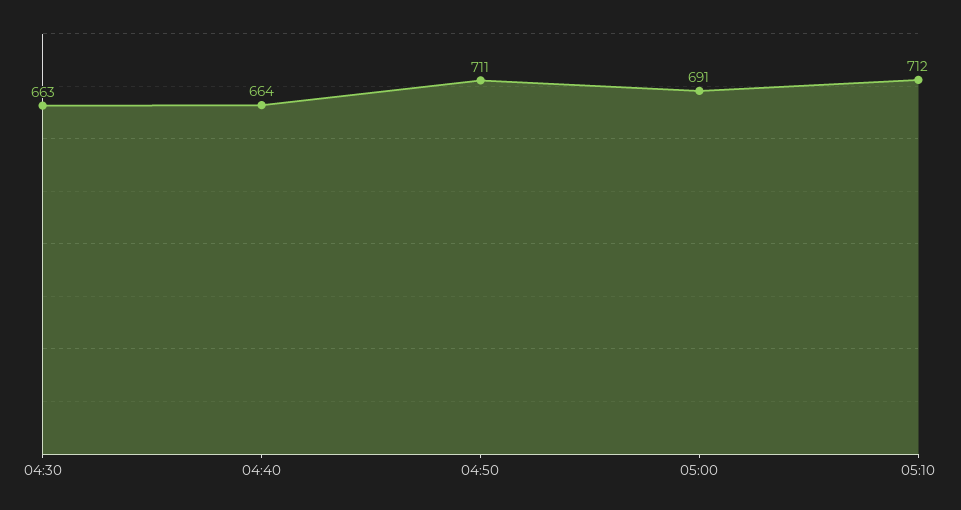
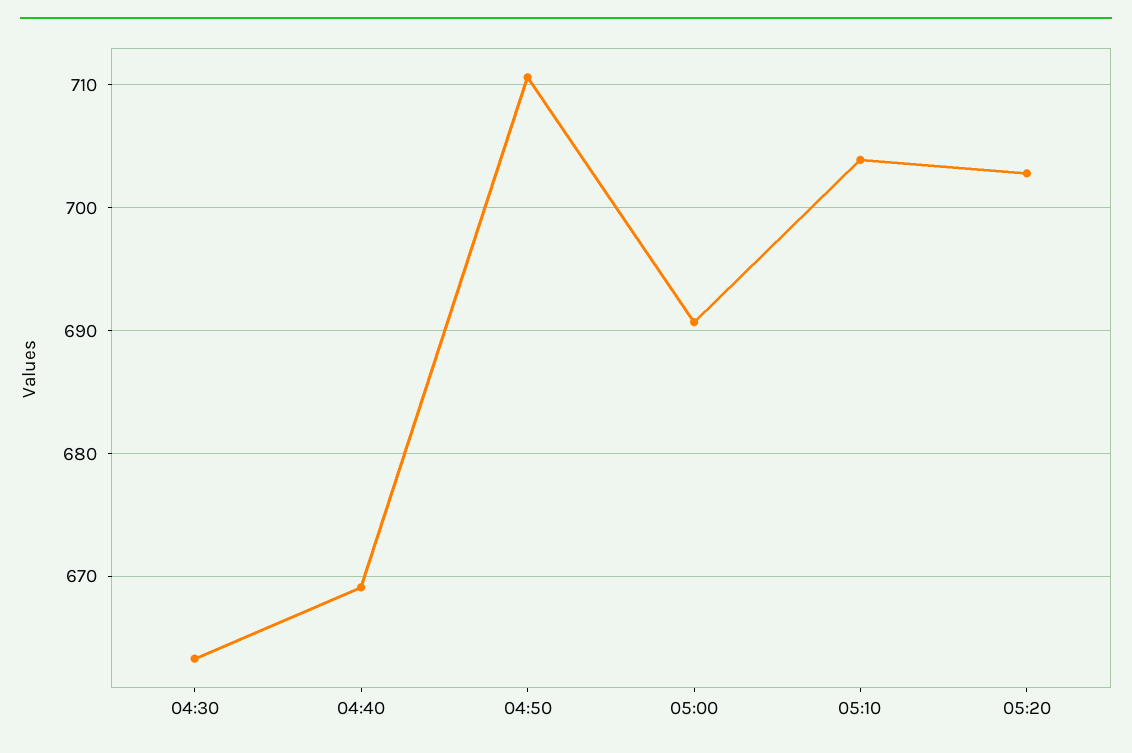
04:40: 664 -> 669
05:10: 712 -> 704
05:20: none -> 703

